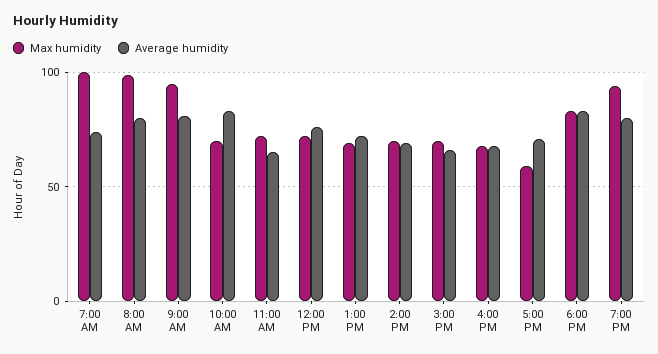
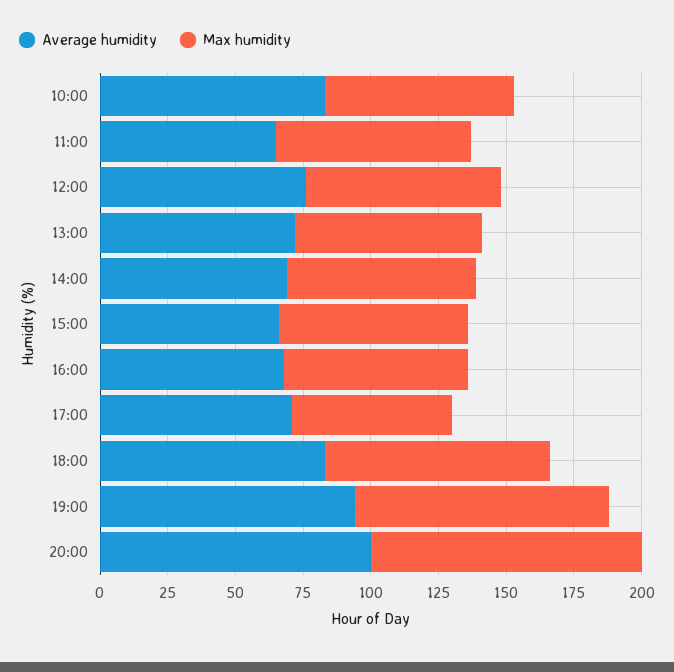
Max humidity, 7:00 AM: 100 -> none
Average humidity, 7:00 AM: 75 -> none
Max humidity, 8:00 AM: 100 -> none
Average humidity, 8:00 AM: 80 -> none
Max humidity, 9:00 AM: 95 -> none
Average humidity, 9:00 AM: 80 -> none
Average humidity, 7:00 PM: 80 -> 95
Average humidity, 20:00: none -> 100
Max humidity, 20:00: none -> 100

